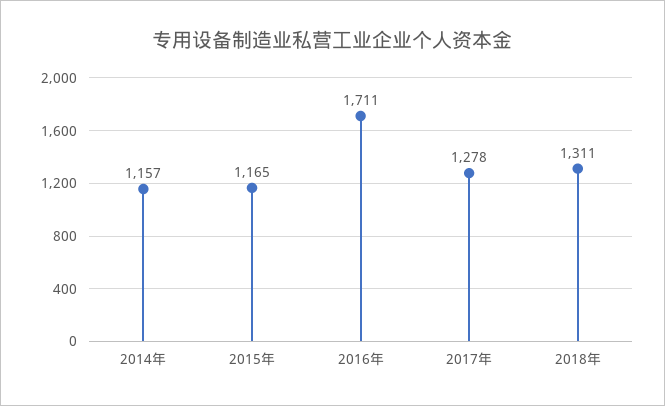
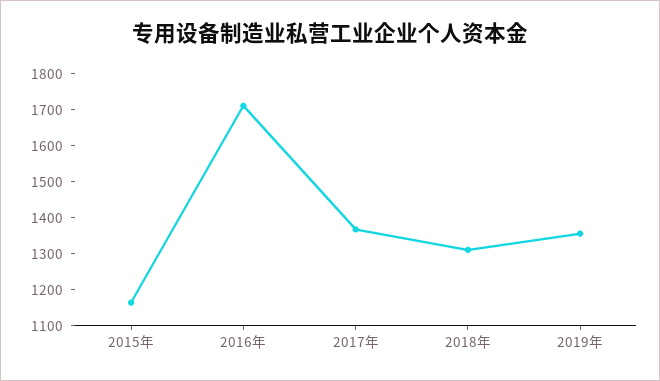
2014年: 1157 -> none
2017年: 1278 -> 1375
2019年: none -> 1350

